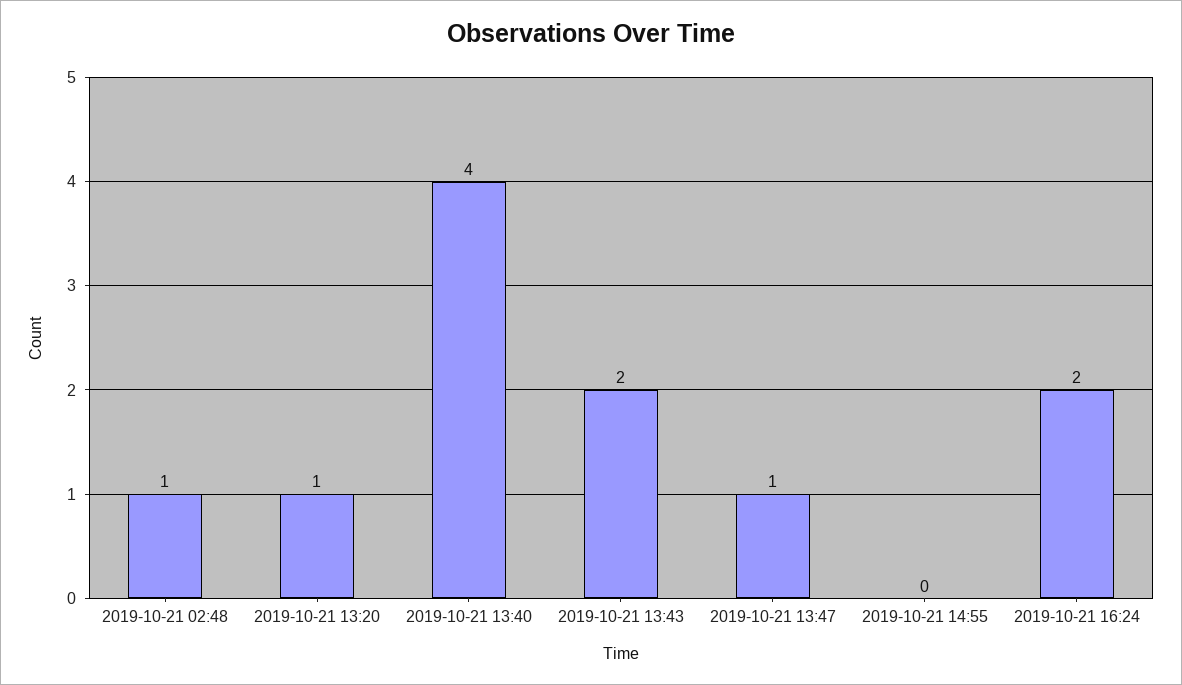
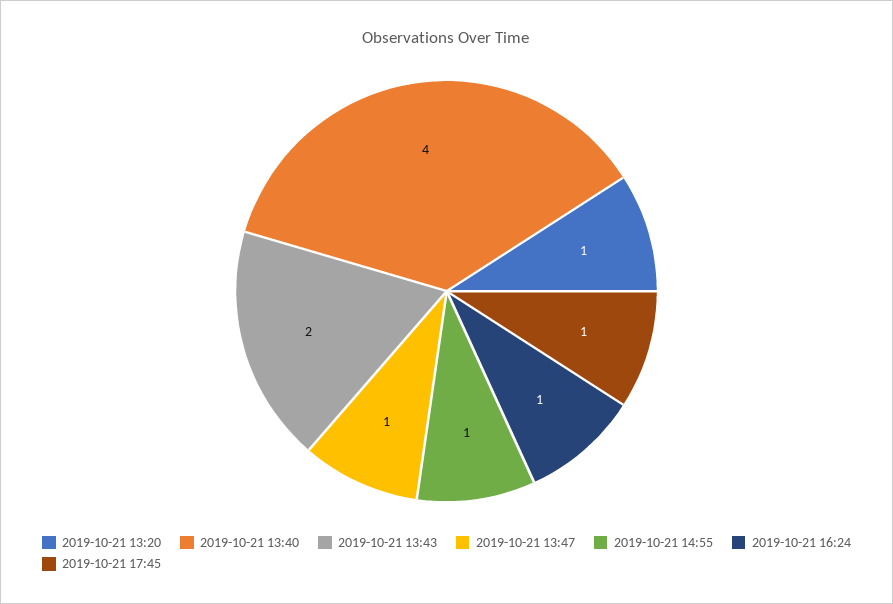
2019-10-21 02:48: 1 -> none
2019-10-21 14:55: 0 -> 1
2019-10-21 16:24: 2 -> 1
2019-10-21 17:45: none -> 1

